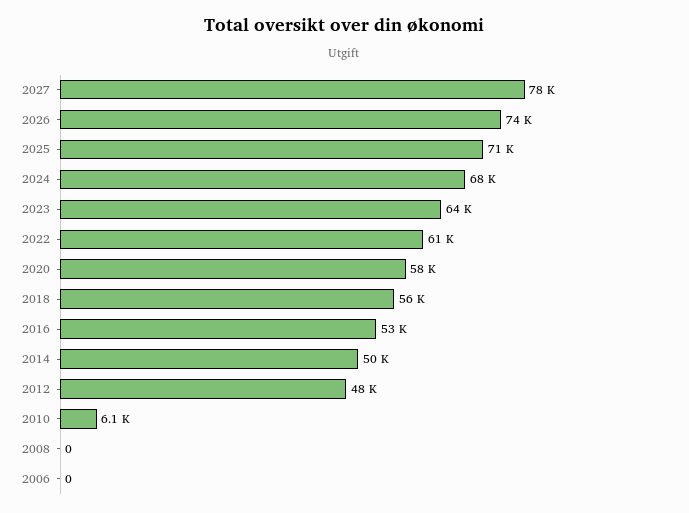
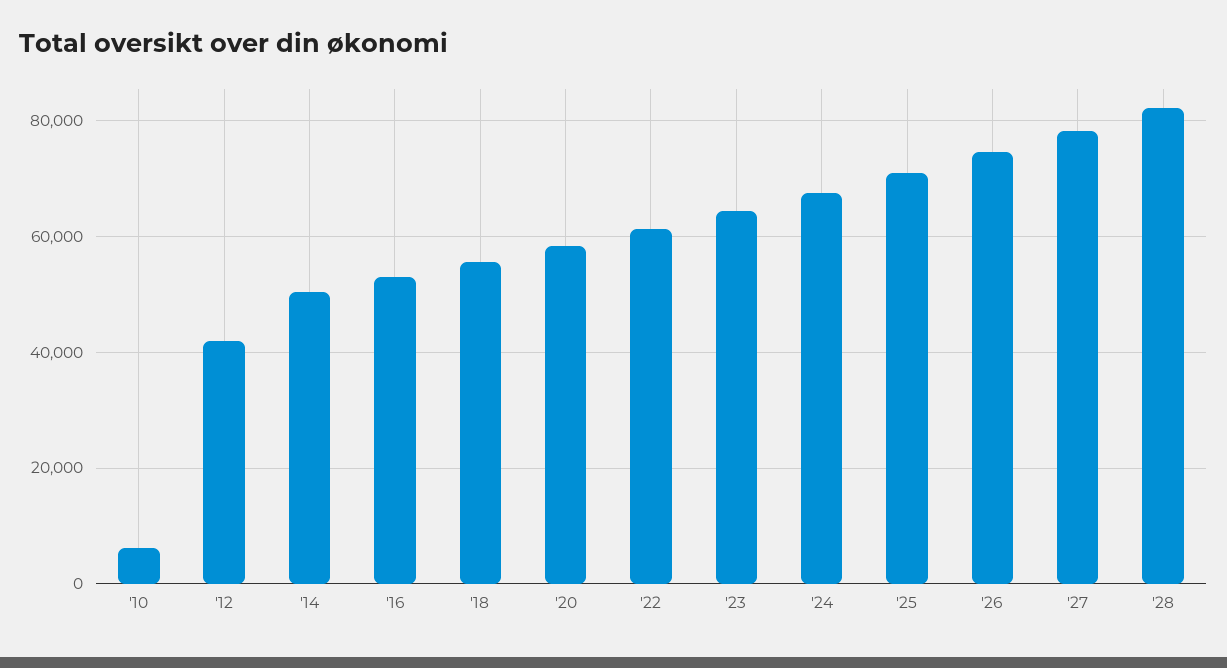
2012: 48000 -> 42000
2008: 0 -> none
2006: 0 -> none
'28: none -> 82000

